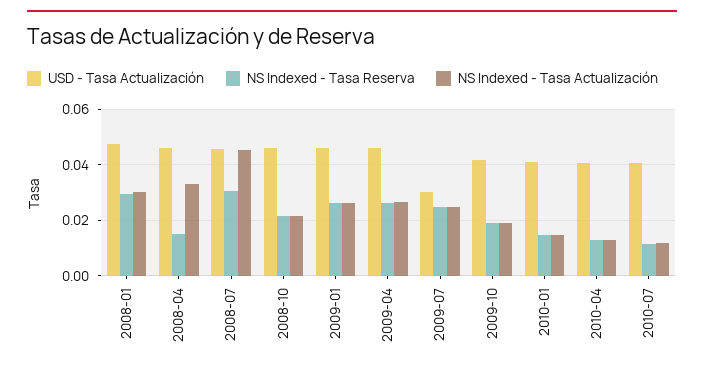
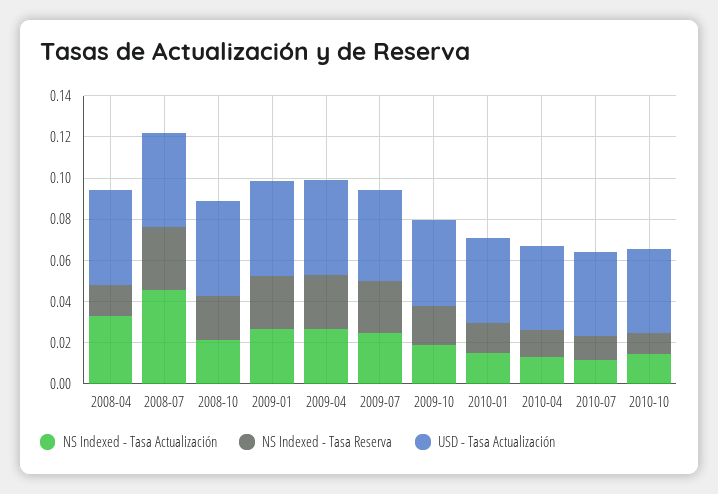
USD - Tasa Actualización, 2008-01: 0.0475 -> none
NS Indexed - Tasa Reserva, 2008-01: 0.03 -> none
NS Indexed - Tasa Actualización, 2008-01: 0.03 -> none
USD - Tasa Actualización, 2009-07: 0.03 -> 0.045
NS Indexed - Tasa Actualización, 2010-10: none -> 0.015
NS Indexed - Tasa Reserva, 2010-10: none -> 0.01
USD - Tasa Actualización, 2010-10: none -> 0.04

